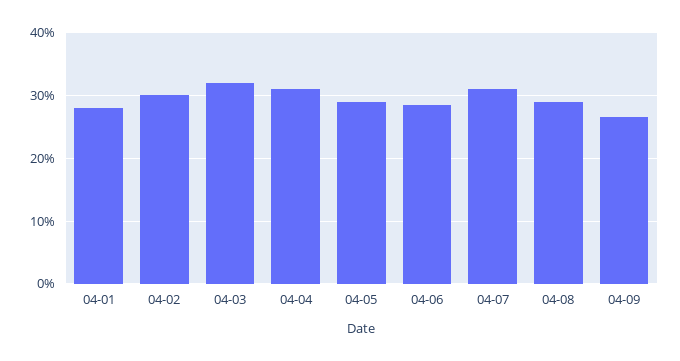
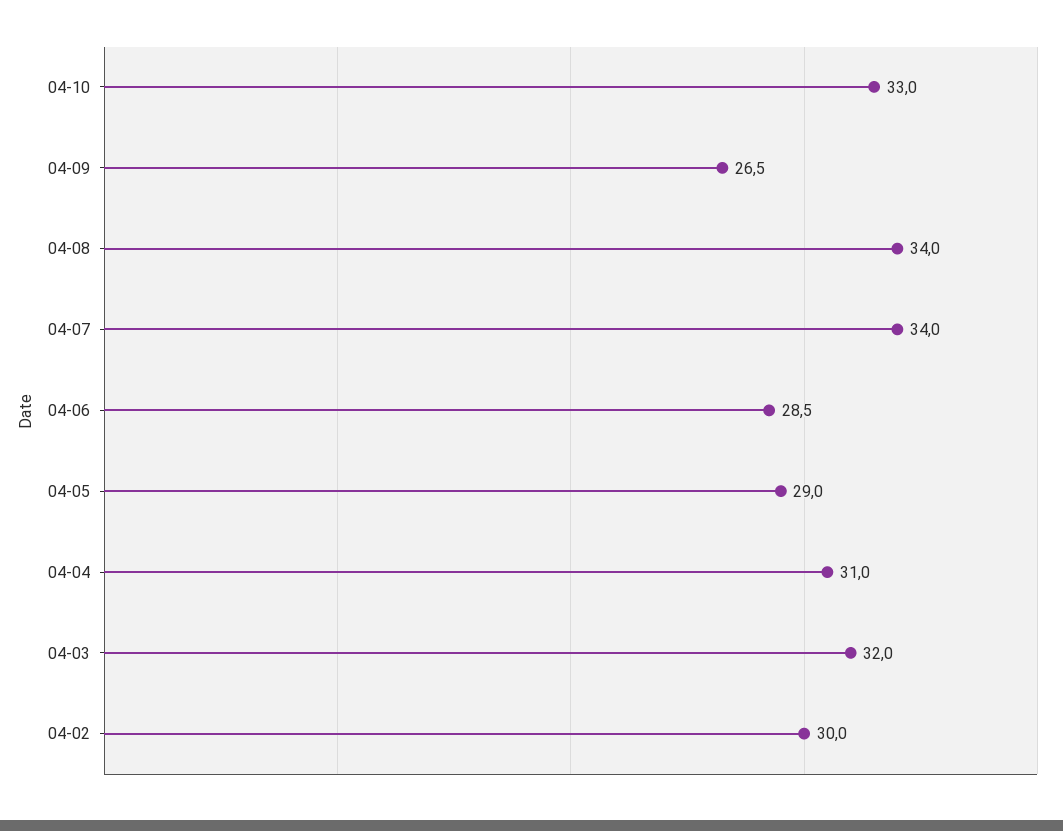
04-01: 28 -> none
04-07: 31 -> 34
04-08: 29 -> 34
04-10: none -> 33

